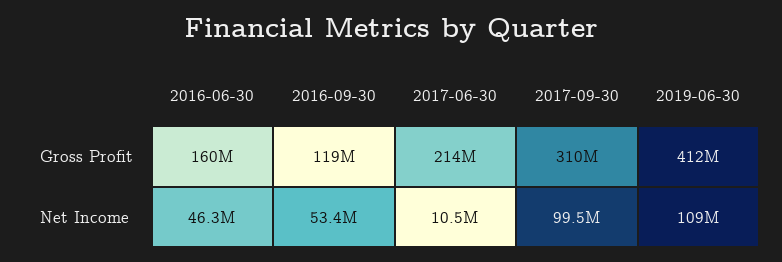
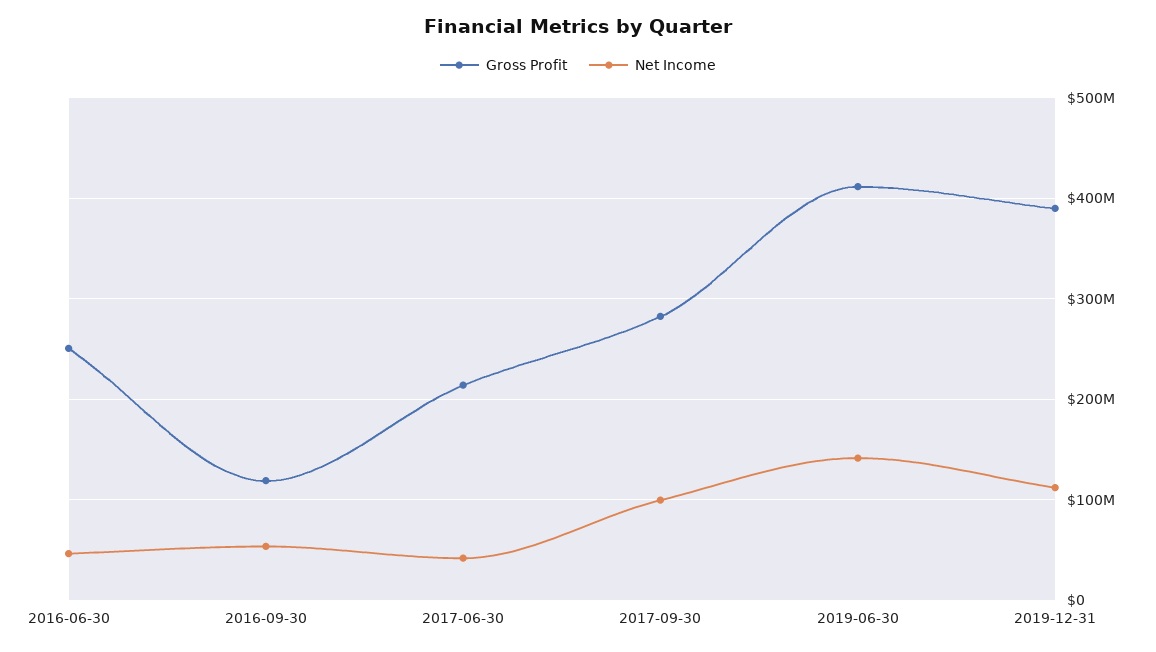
Gross Profit, 2016-06-30: 160000000 -> 250000000
Gross Profit, 2017-09-30: 310000000 -> 280000000
Net Income, 2017-06-30: 10500000 -> 40000000
Net Income, 2019-06-30: 109000000 -> 140000000
Gross Profit, 2019-12-31: none -> 390000000
Net Income, 2019-12-31: none -> 110000000

